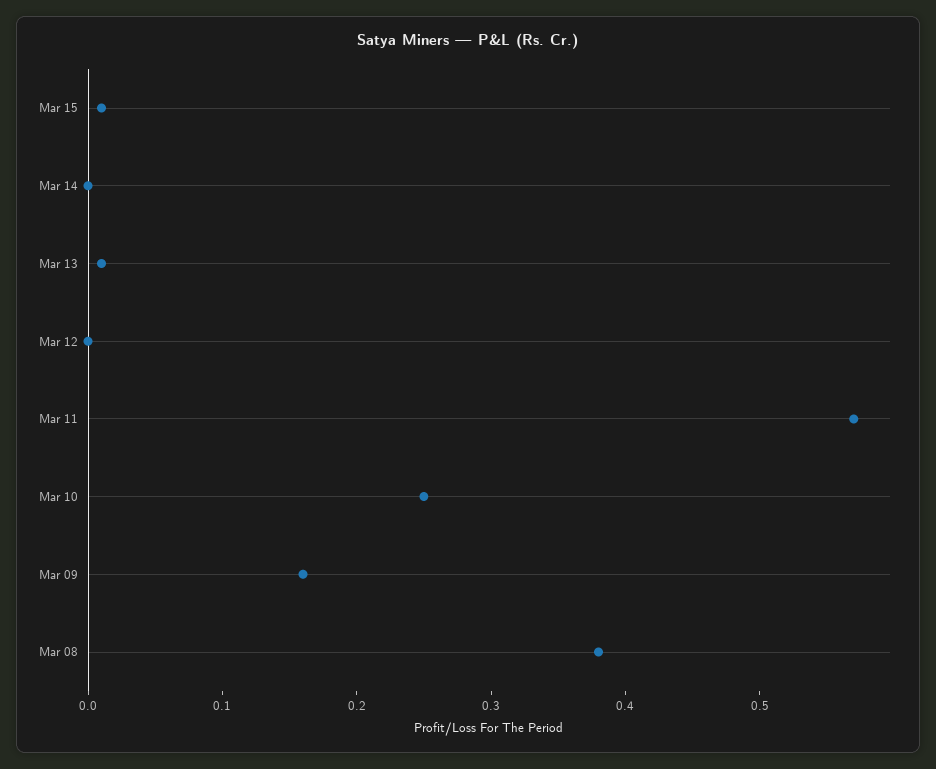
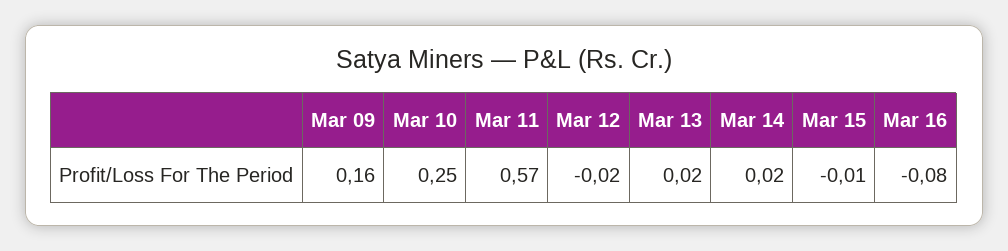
Mar 15: 0.01 -> -0.01
Mar 14: 0 -> 0.02
Mar 13: 0.01 -> 0.02
Mar 12: 0 -> -0.02
Mar 08: 0.38 -> none
Mar 16: none -> -0.08

